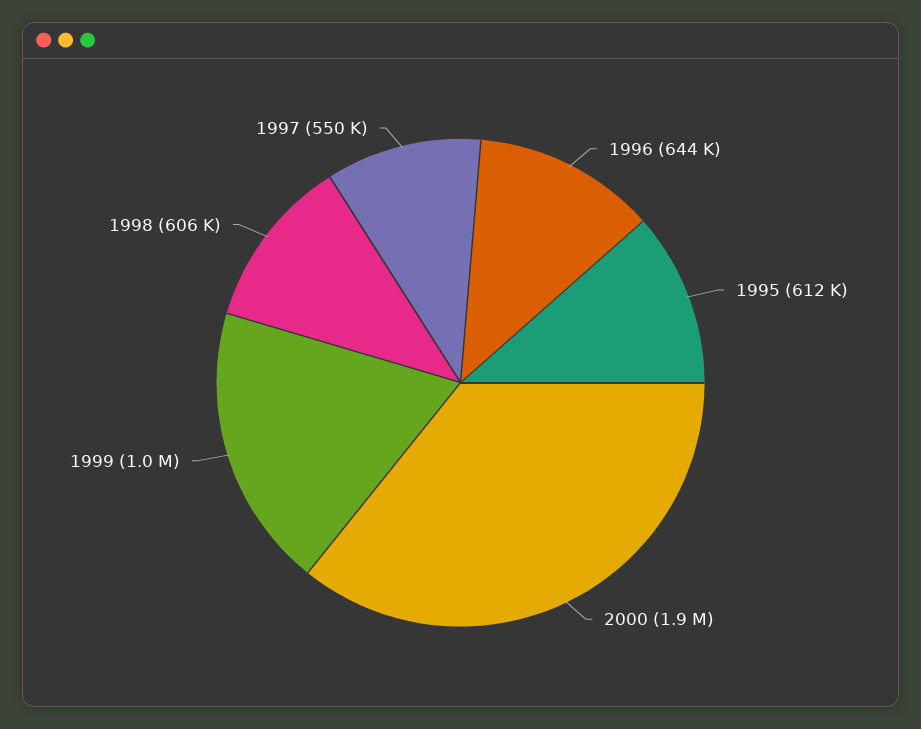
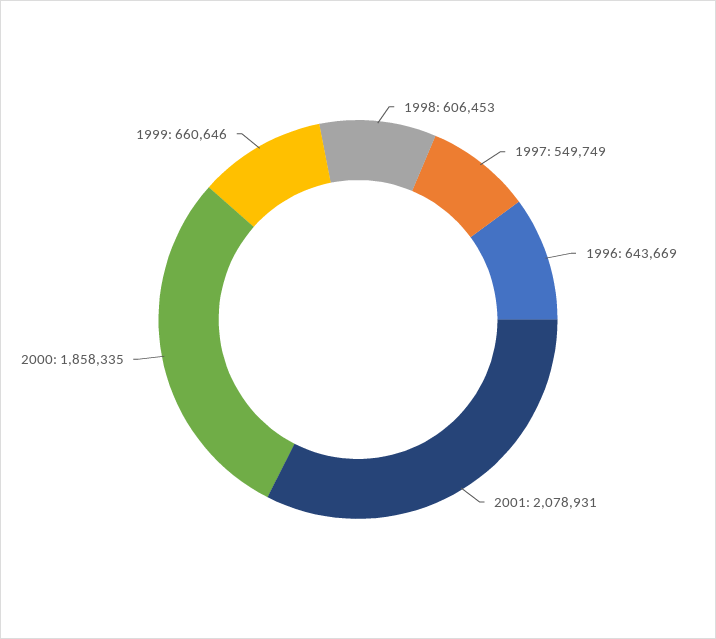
1995: 612000 -> none
1999: 1000000 -> 660646
2001: none -> 2078931

